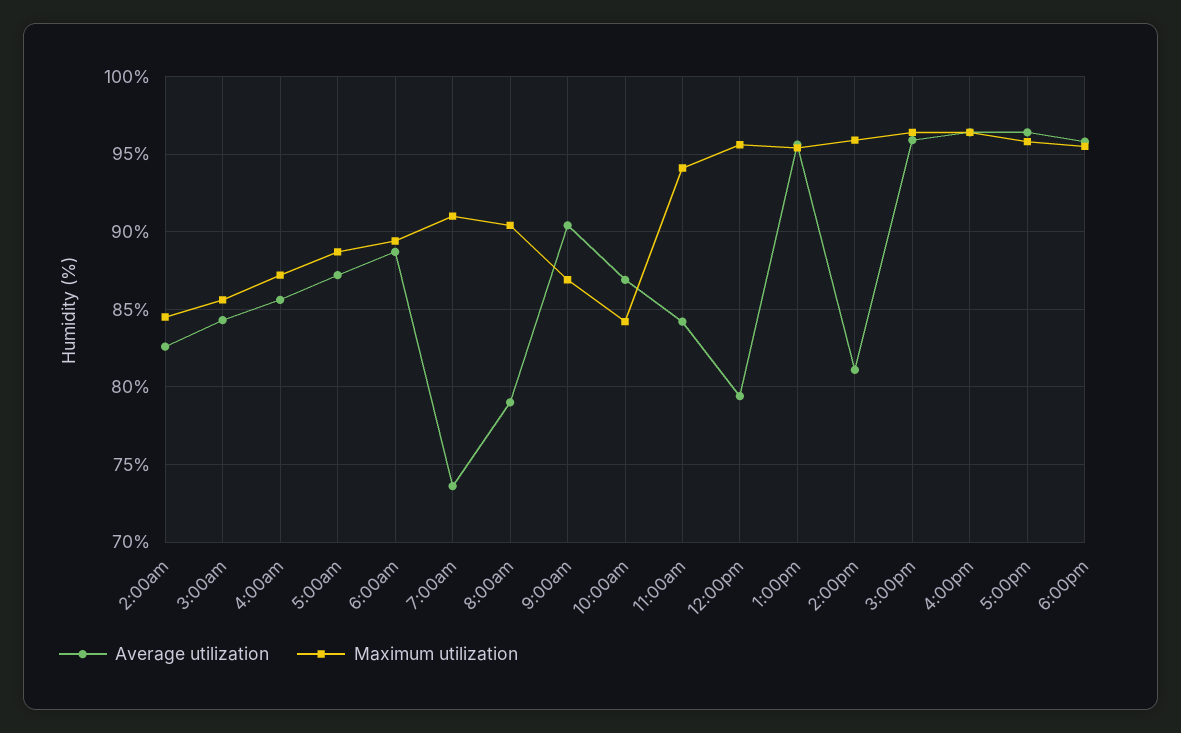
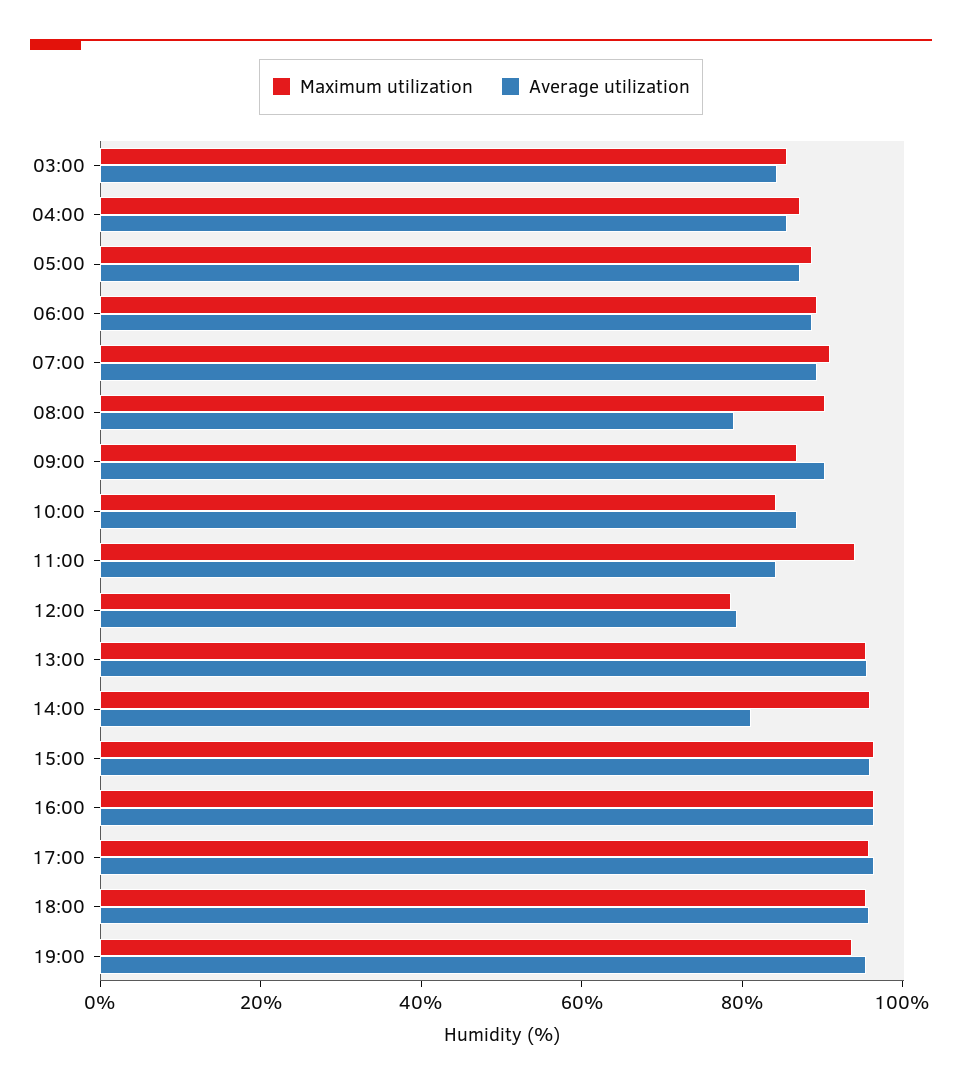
Average utilization, 2:00am: 82.5 -> none
Maximum utilization, 2:00am: 84.5 -> none
Average utilization, 7:00am: 73.5 -> 90
Maximum utilization, 12:00pm: 95.5 -> 80
Maximum utilization, 19:00: none -> 95
Average utilization, 19:00: none -> 95

